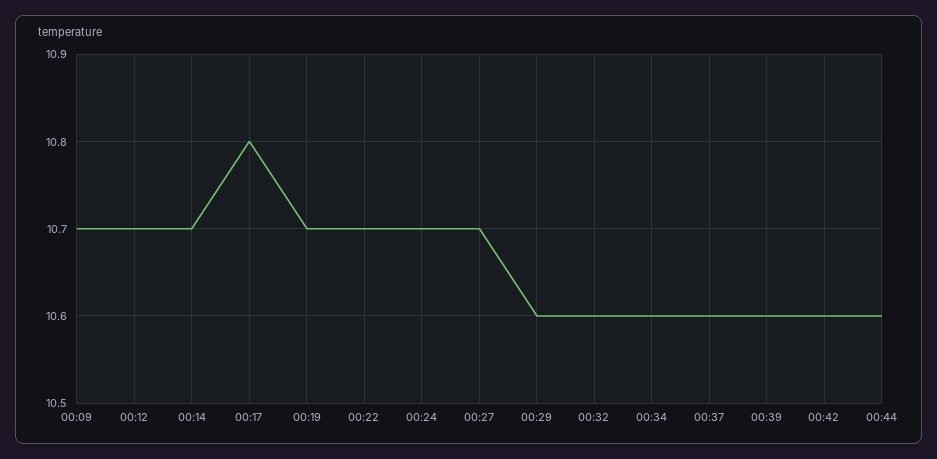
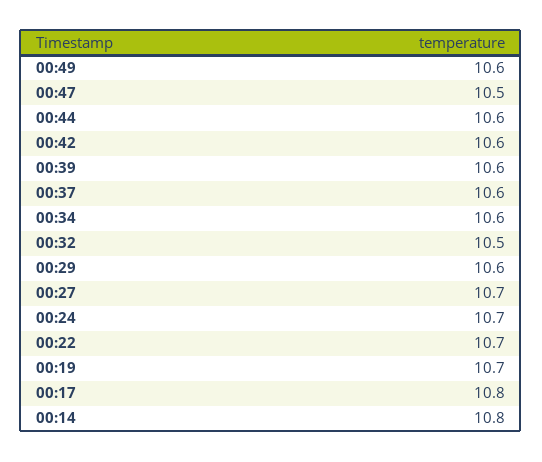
00:09: 10.7 -> none
00:12: 10.7 -> none
00:14: 10.7 -> 10.8
00:32: 10.6 -> 10.5
00:49: none -> 10.6
00:47: none -> 10.5

